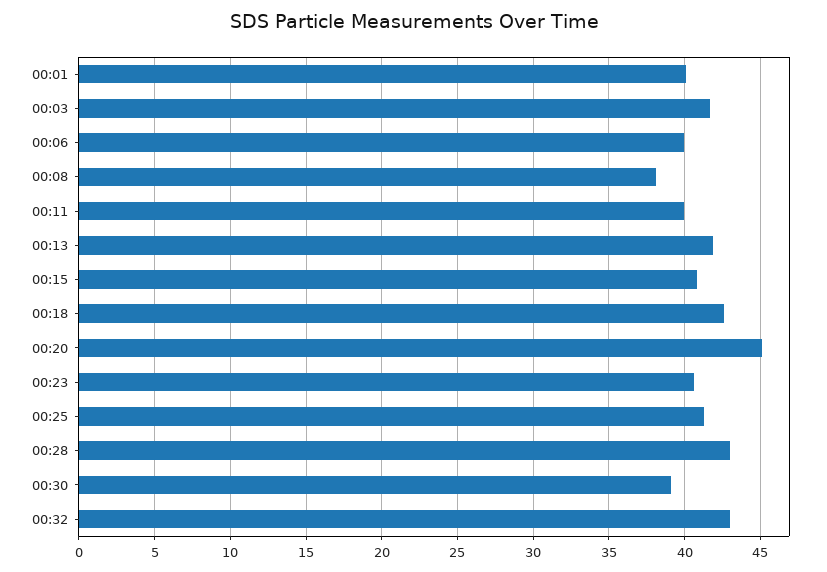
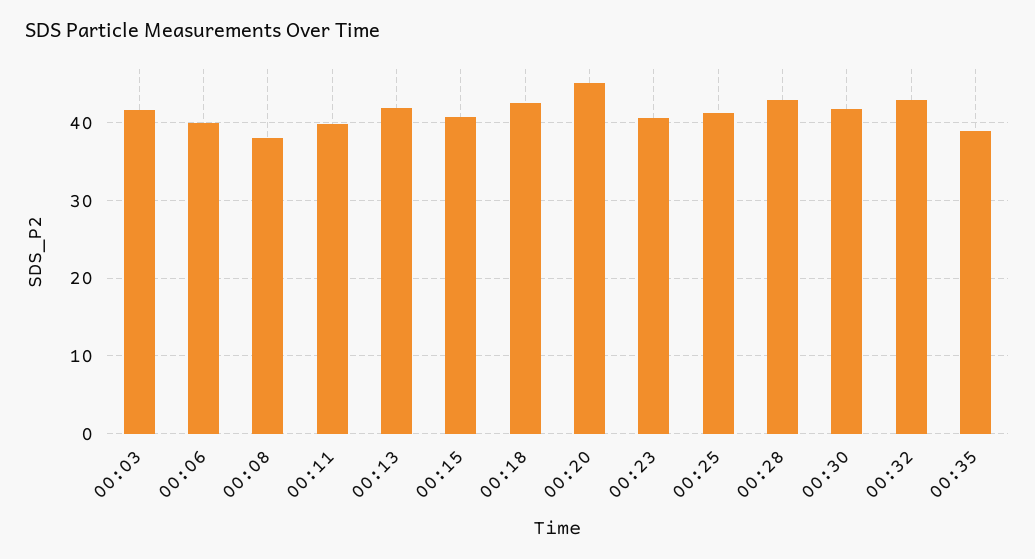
00:01: 40 -> none
00:30: 39 -> 42
00:35: none -> 39

